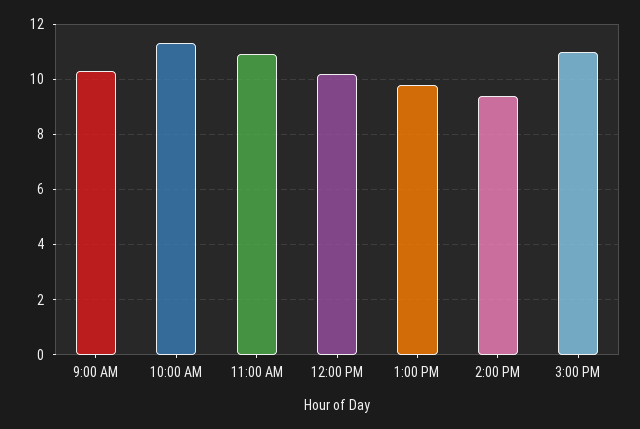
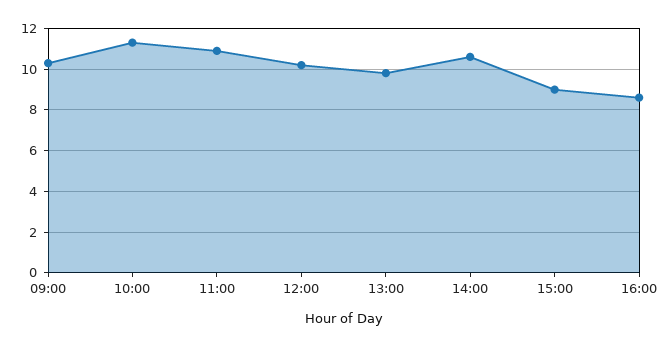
2:00 PM: 9.5 -> 10.5
3:00 PM: 11 -> 9
16:00: none -> 8.5

